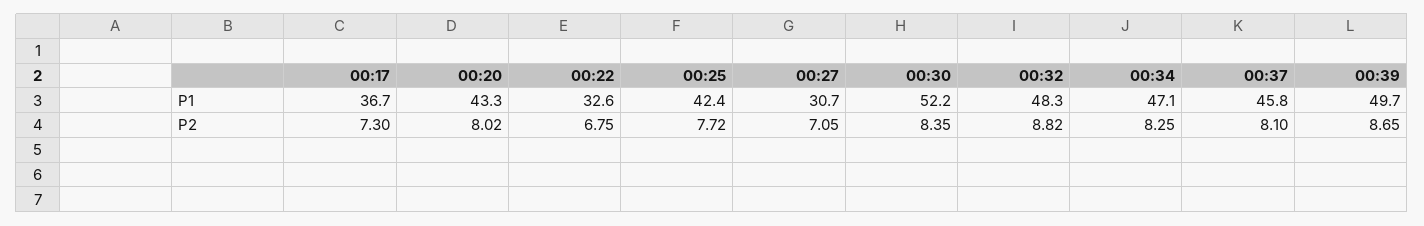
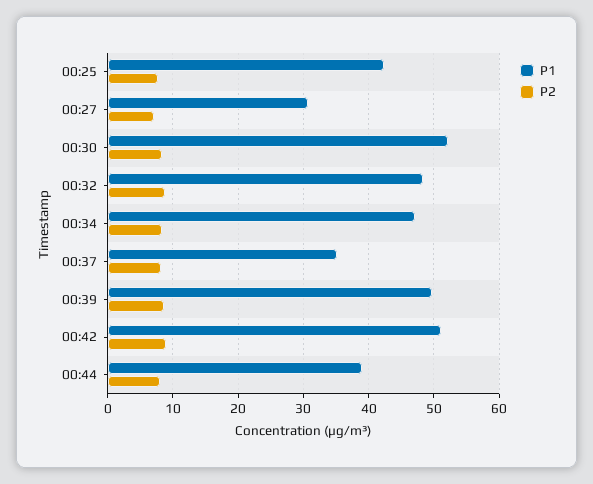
P1, 00:17: 36.7 -> none
P1, 00:20: 43.3 -> none
P1, 00:22: 32.6 -> none
P1, 00:37: 45.8 -> 35
P2, 00:17: 7.3 -> none
P2, 00:20: 8.02 -> none
P2, 00:22: 6.75 -> none
P1, 00:42: none -> 51
P2, 00:42: none -> 9
P1, 00:44: none -> 39
P2, 00:44: none -> 8

